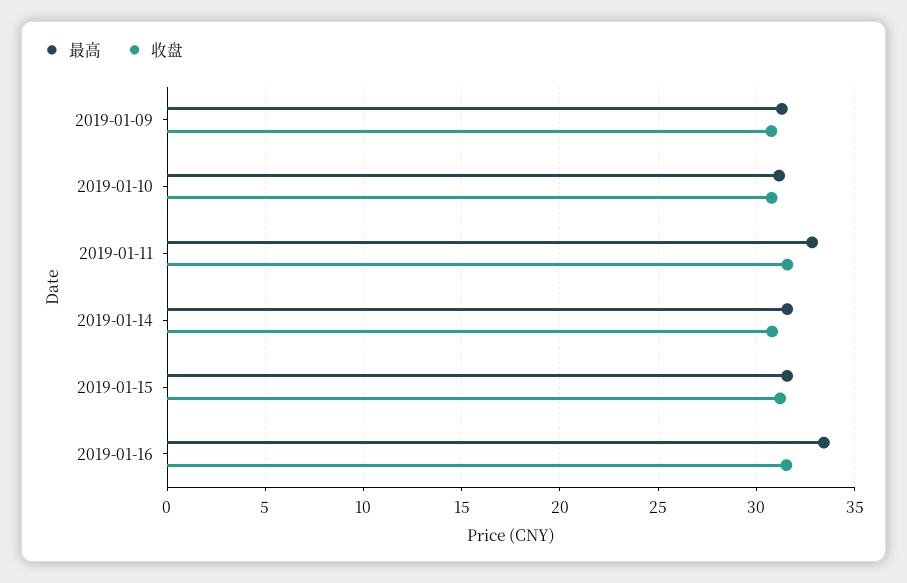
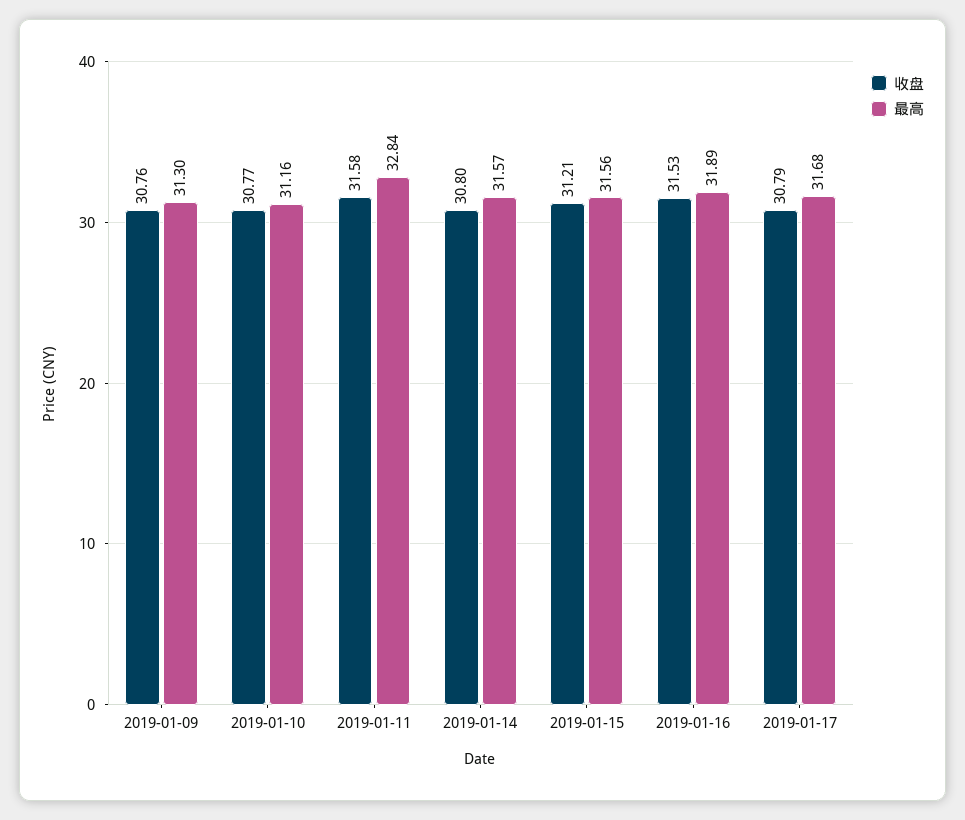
最高, 2019-01-16: 33.5 -> 31.89
收盘, 2019-01-17: none -> 30.79
最高, 2019-01-17: none -> 31.68

